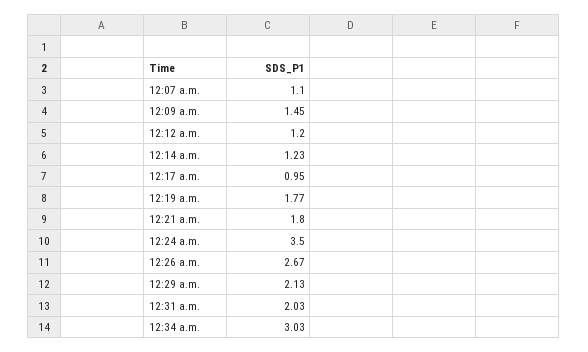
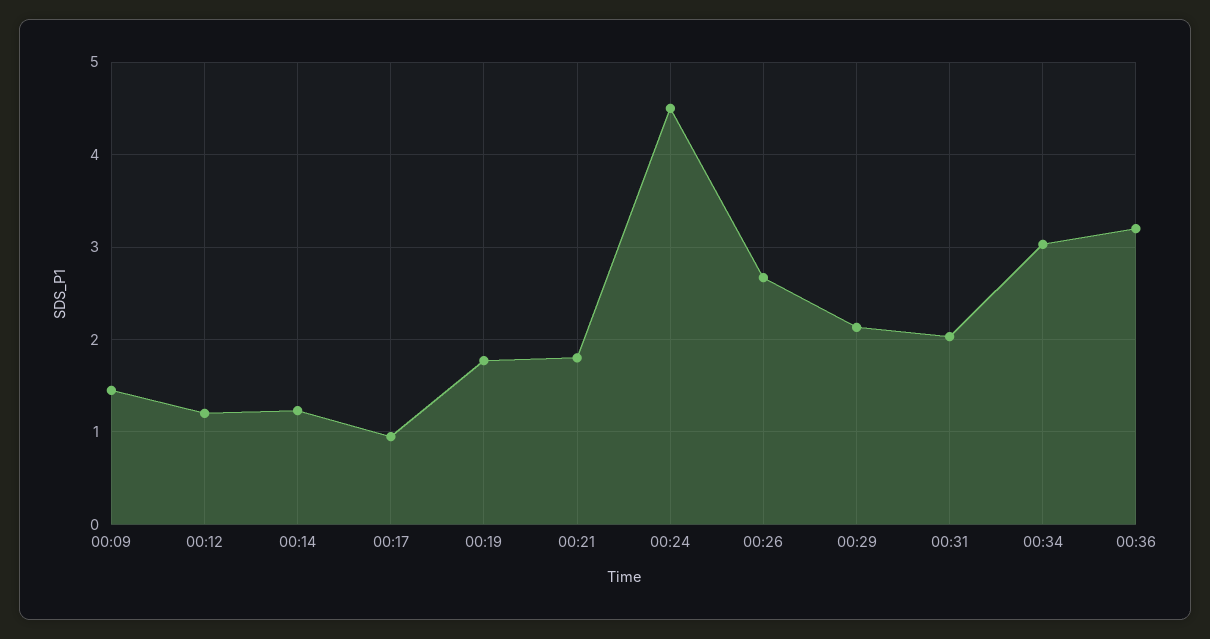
12:07 a.m.: 1.1 -> none
12:24 a.m.: 3.5 -> 4.5
00:36: none -> 3.2

